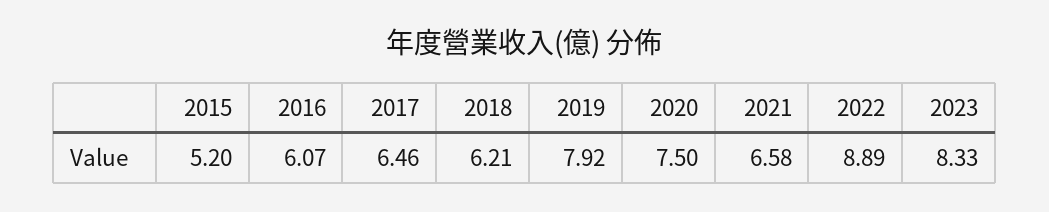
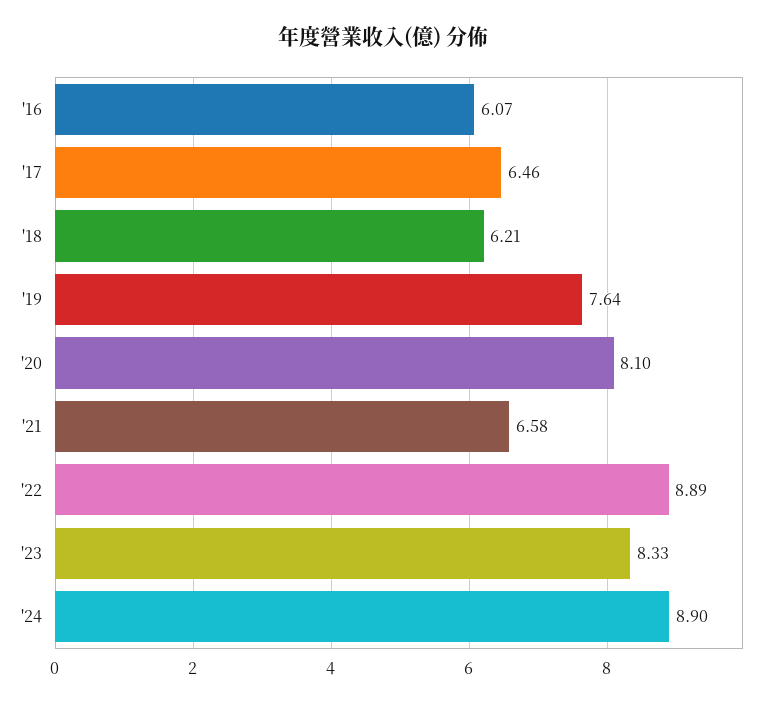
2015: 5.2 -> none
2019: 7.92 -> 7.64
2020: 7.5 -> 8.1
'24: none -> 8.9

